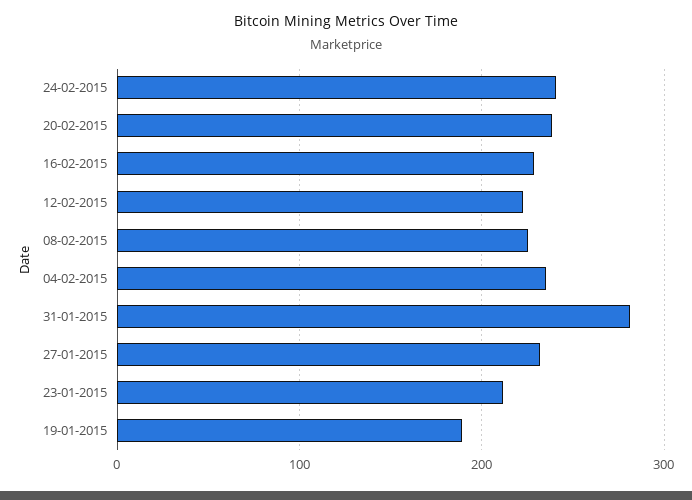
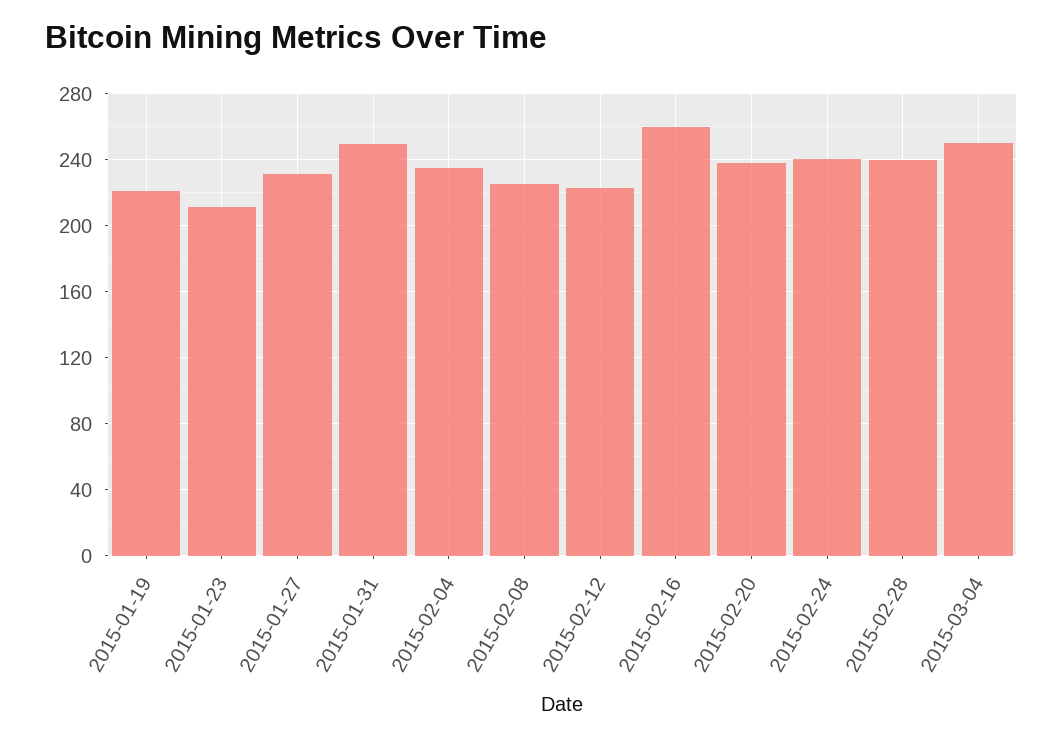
16-02-2015: 230 -> 260
31-01-2015: 280 -> 250
19-01-2015: 190 -> 220
2015-02-28: none -> 240
2015-03-04: none -> 250

